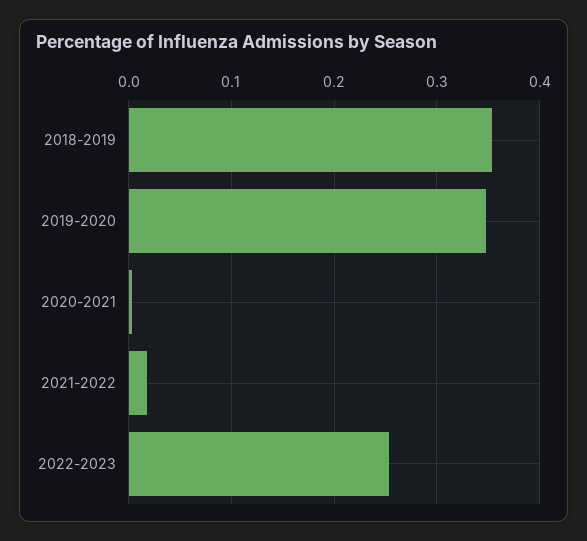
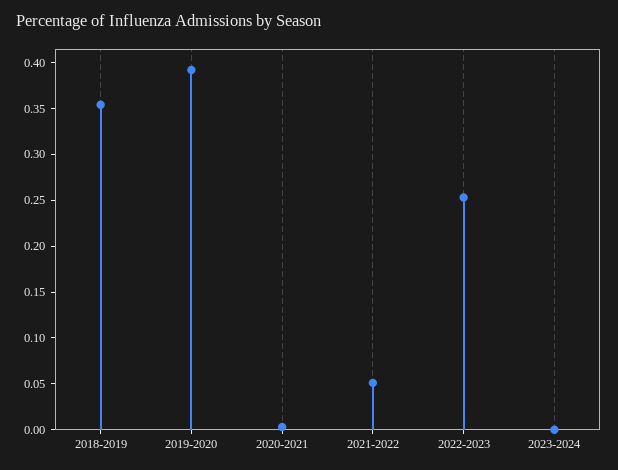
2019-2020: 0.35 -> 0.39
2021-2022: 0.02 -> 0.05
2023-2024: none -> 0

